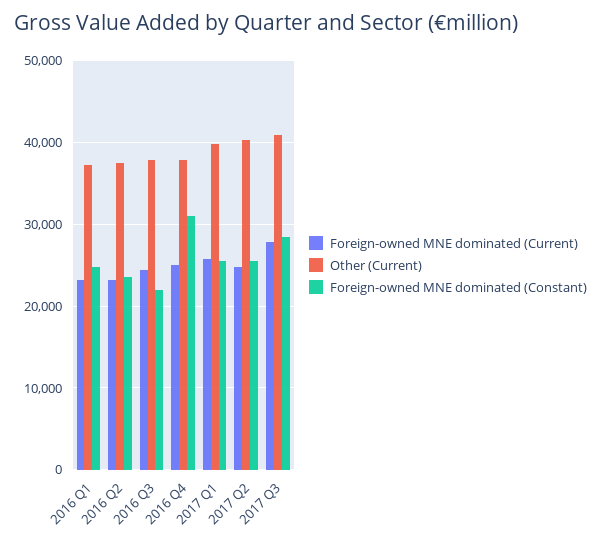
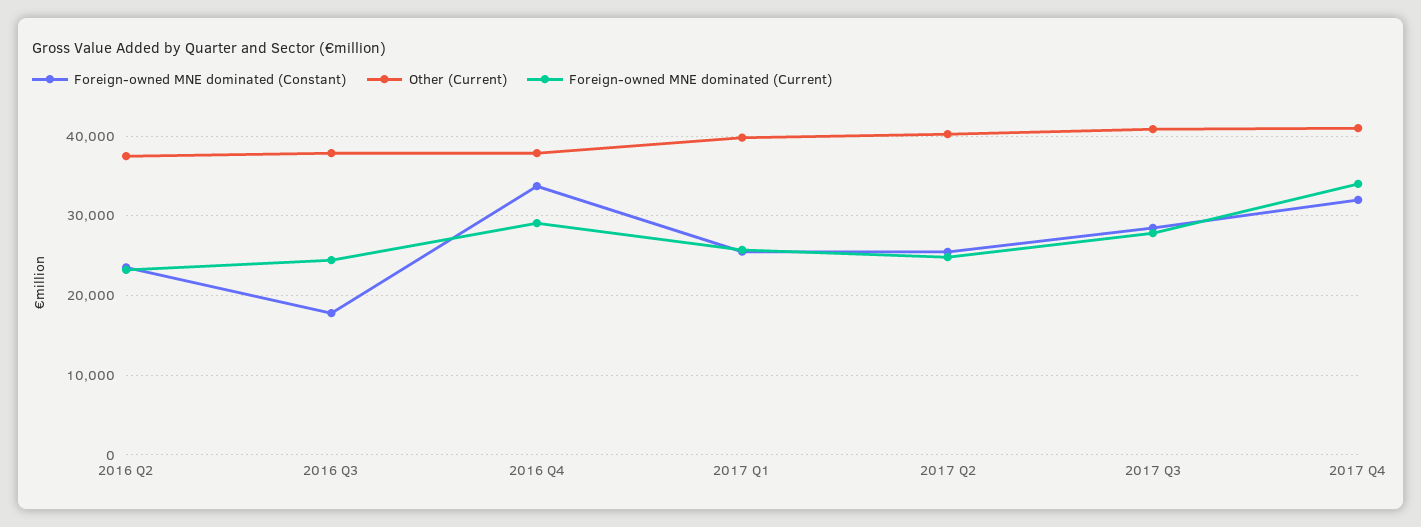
Foreign-owned MNE dominated (Current), 2016 Q1: 23000 -> none
Other (Current), 2016 Q1: 37000 -> none
Foreign-owned MNE dominated (Constant), 2016 Q1: 25000 -> none
Foreign-owned MNE dominated (Constant), 2016 Q3: 22000 -> 18000
Foreign-owned MNE dominated (Current), 2016 Q4: 25000 -> 29000
Foreign-owned MNE dominated (Constant), 2016 Q4: 31000 -> 34000
Foreign-owned MNE dominated (Constant), 2017 Q4: none -> 32000
Other (Current), 2017 Q4: none -> 41000
Foreign-owned MNE dominated (Current), 2017 Q4: none -> 34000

